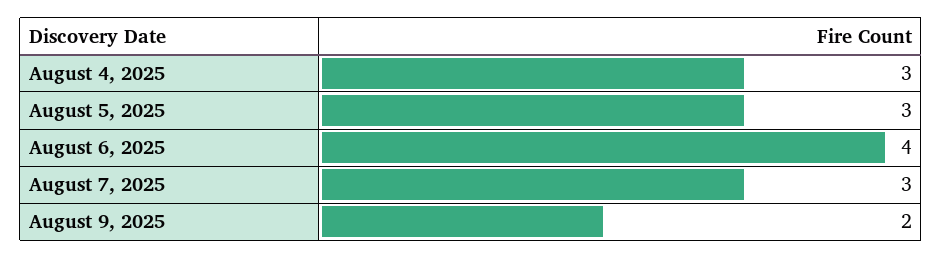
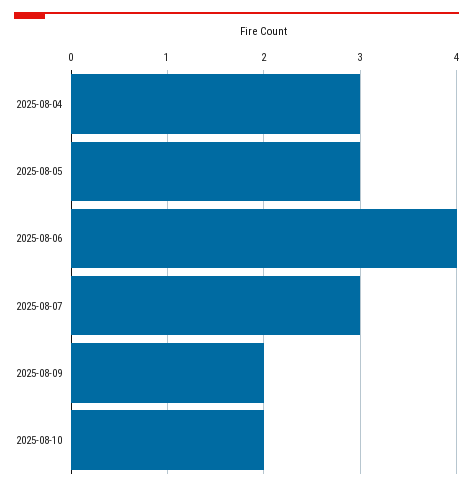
2025-08-10: none -> 2

